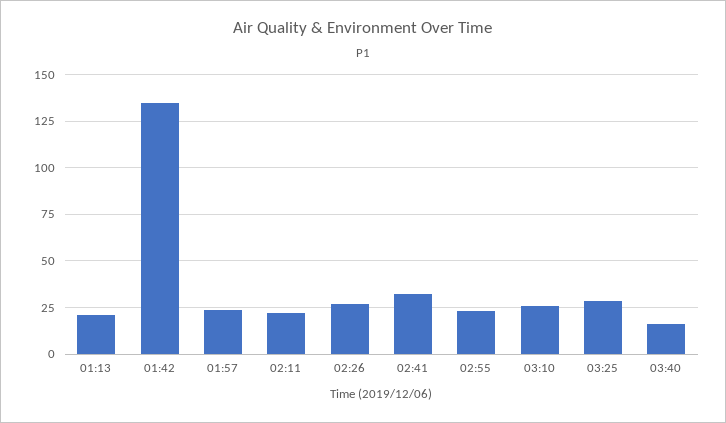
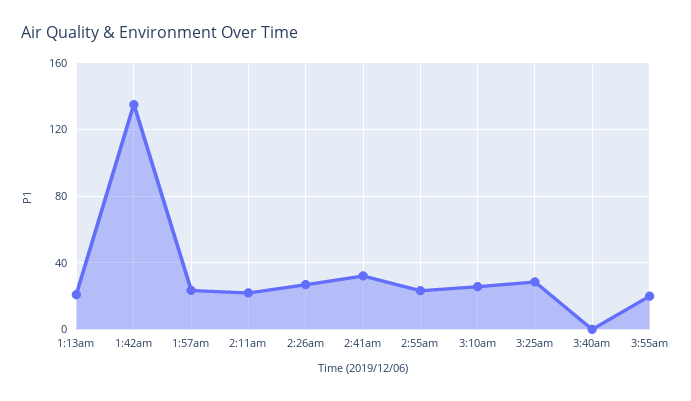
03:40: 15 -> 0
3:55am: none -> 20

